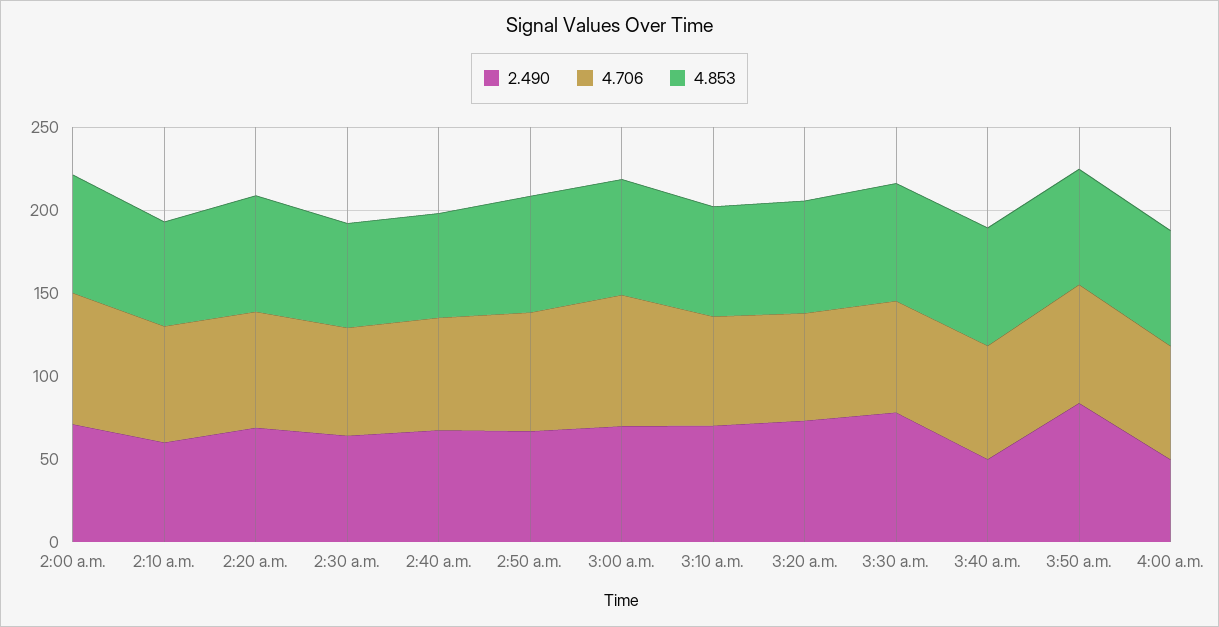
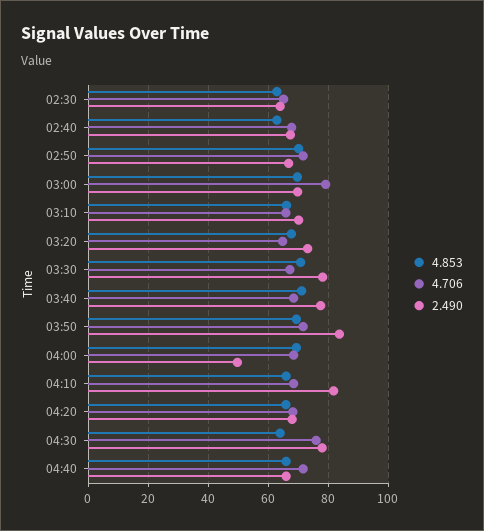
2.490, 2:00 a.m.: 70 -> none
4.706, 2:00 a.m.: 80 -> none
4.853, 2:00 a.m.: 70 -> none
2.490, 2:10 a.m.: 60 -> none
4.706, 2:10 a.m.: 70 -> none
4.853, 2:10 a.m.: 60 -> none
2.490, 2:20 a.m.: 70 -> none
4.706, 2:20 a.m.: 70 -> none
4.853, 2:20 a.m.: 70 -> none
2.490, 3:40 a.m.: 50 -> 78
4.853, 04:10: none -> 66
4.706, 04:10: none -> 68
2.490, 04:10: none -> 82
4.853, 04:20: none -> 66
4.706, 04:20: none -> 68
2.490, 04:20: none -> 68
4.853, 04:30: none -> 64
4.706, 04:30: none -> 76
2.490, 04:30: none -> 78
4.853, 04:40: none -> 66
4.706, 04:40: none -> 72
2.490, 04:40: none -> 66

